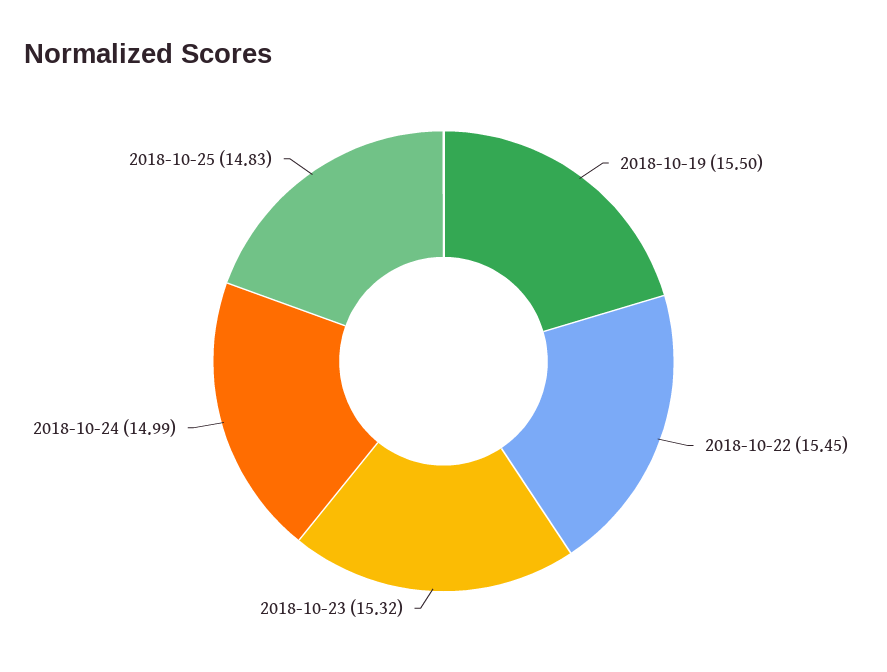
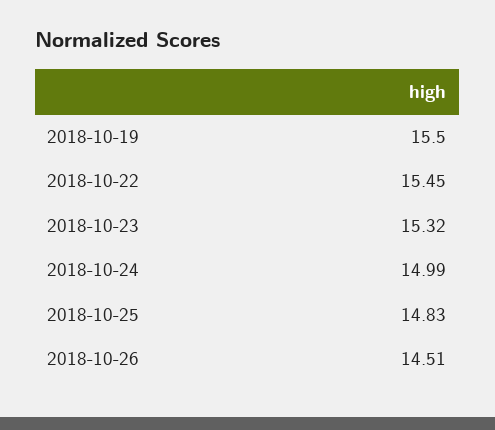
2018-10-26: none -> 14.51

